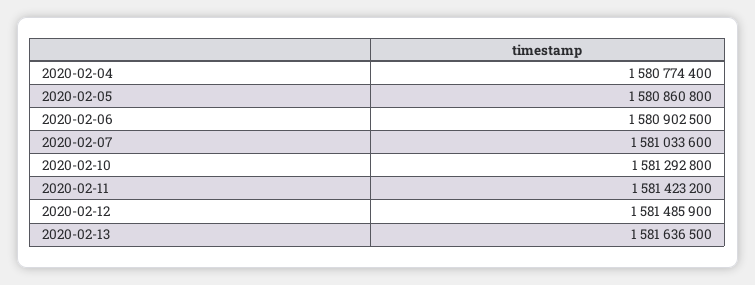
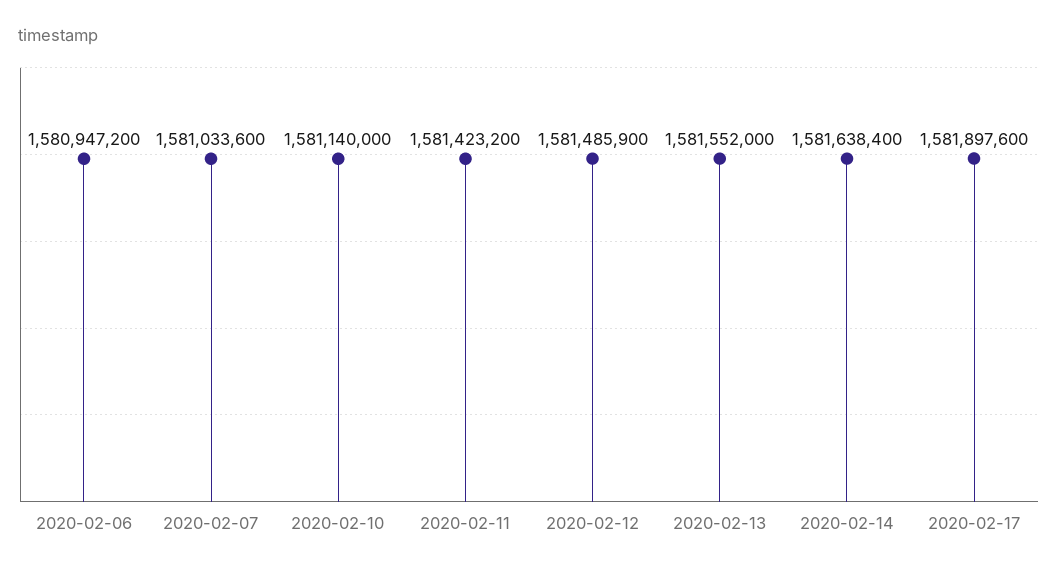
2020-02-04: 1580774400 -> none
2020-02-05: 1580860800 -> none
2020-02-06: 1580902500 -> 1580947200
2020-02-10: 1581292800 -> 1581140000
2020-02-13: 1581636500 -> 1581552000
2020-02-14: none -> 1581638400
2020-02-17: none -> 1581897600

